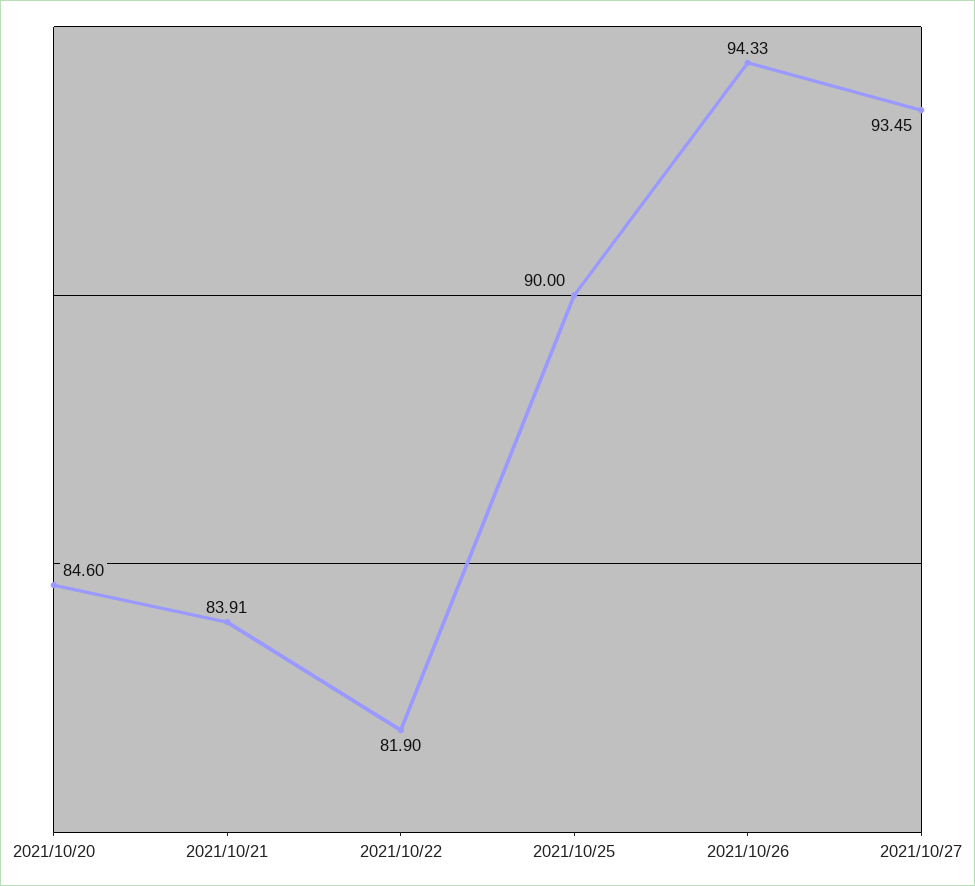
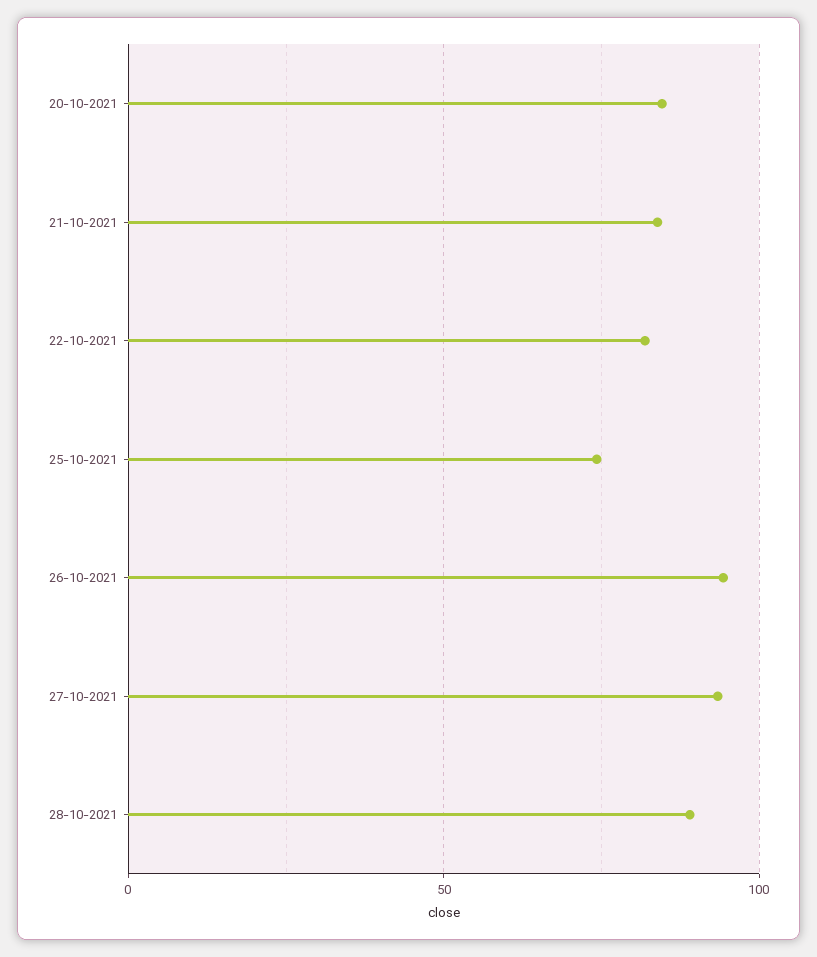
2021/10/25: 90 -> 75
28-10-2021: none -> 90

